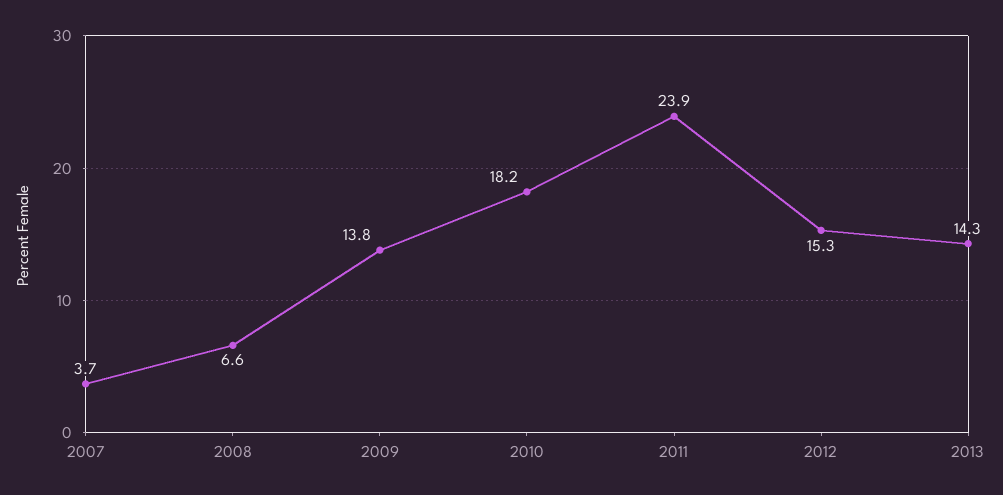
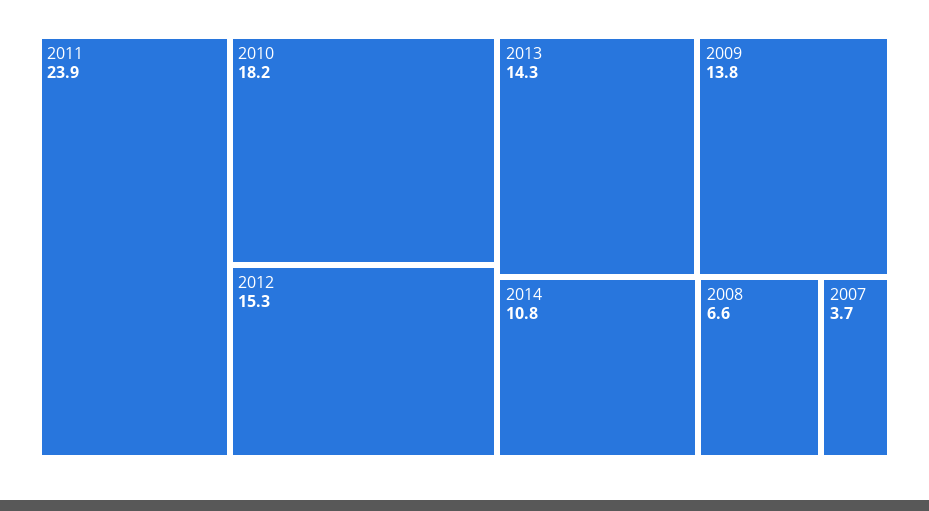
2014: none -> 10.8

